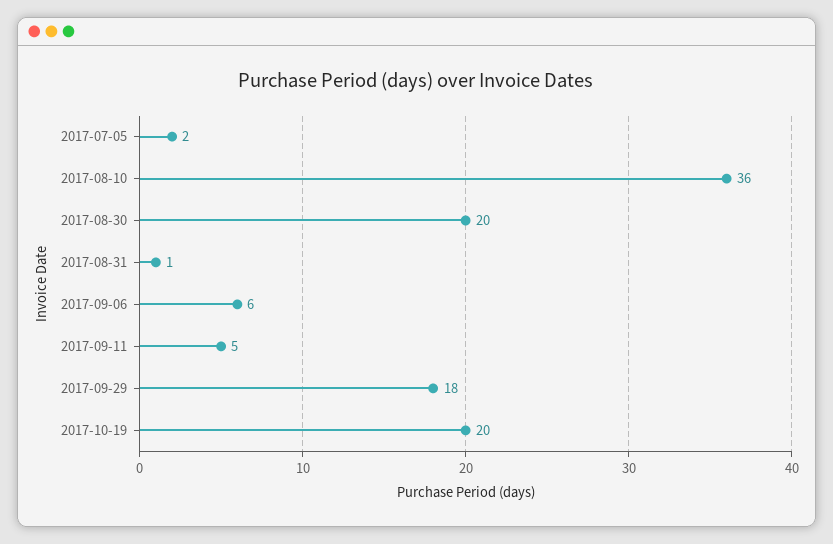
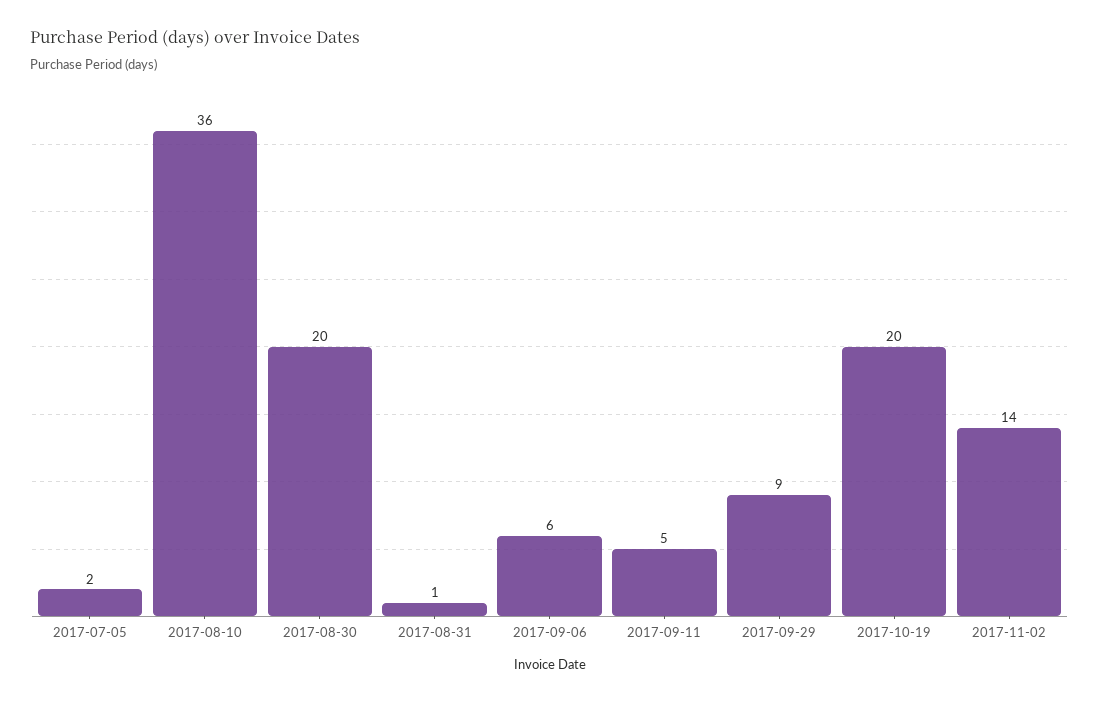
2017-09-29: 18 -> 9
2017-11-02: none -> 14

